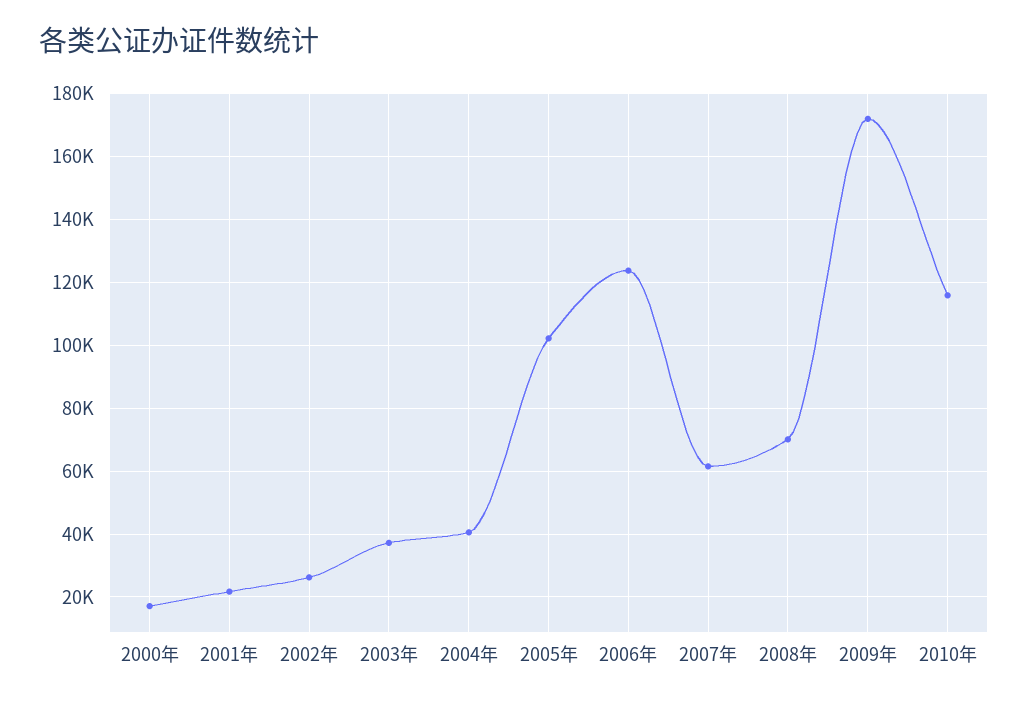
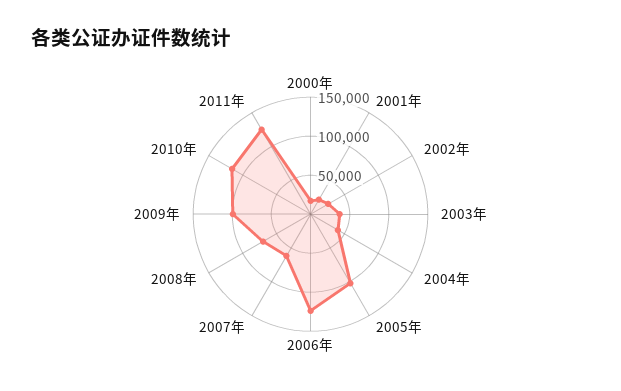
2009年: 172000 -> 100000
2011年: none -> 125000

